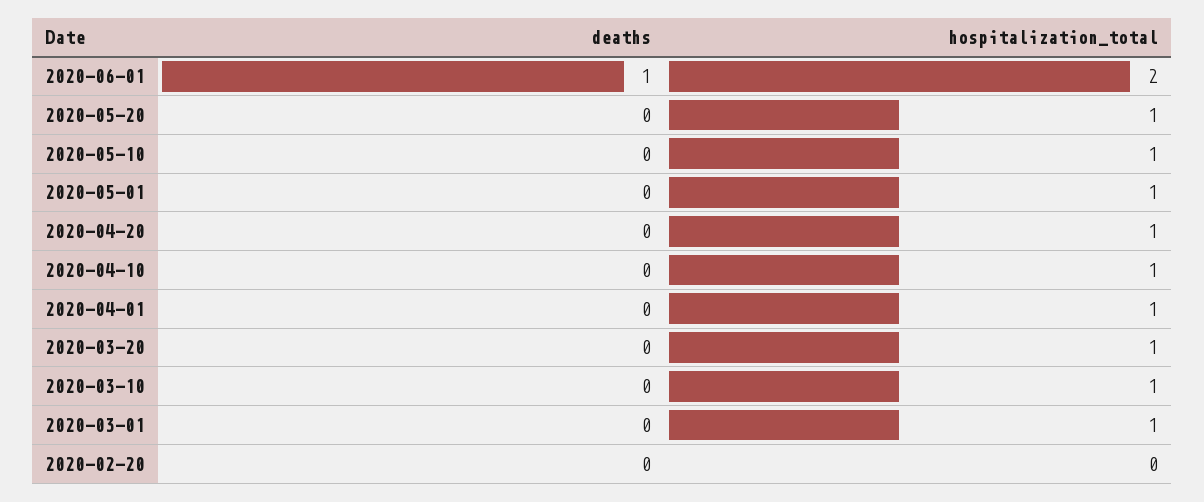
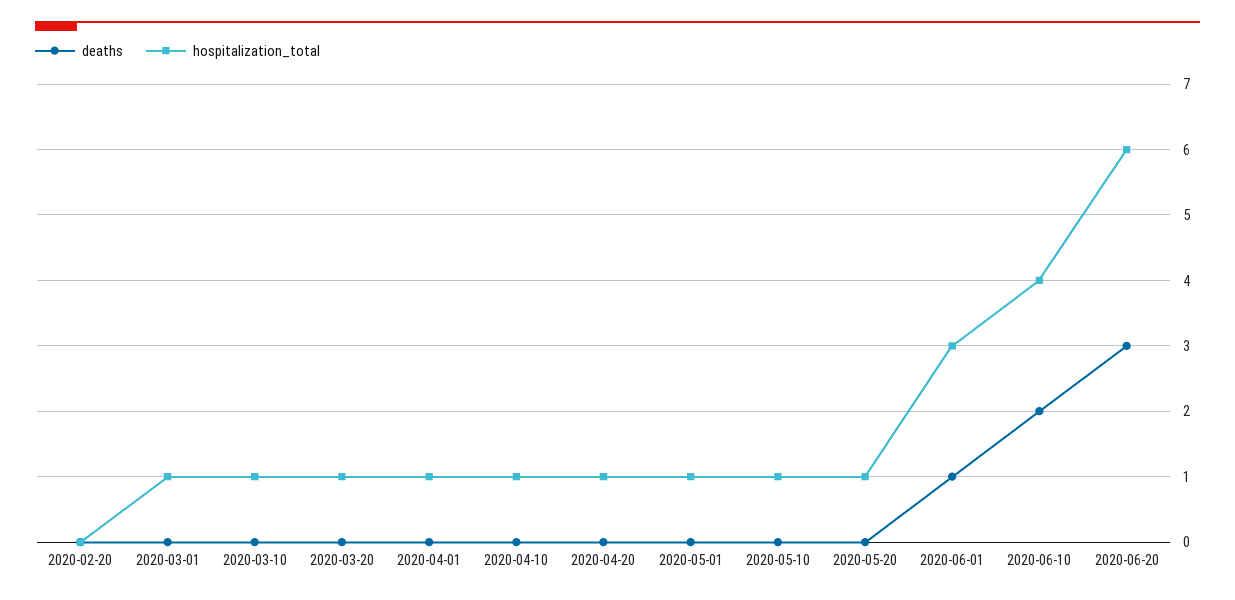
hospitalization_total, 2020-06-01: 2 -> 3
deaths, 2020-06-10: none -> 2
hospitalization_total, 2020-06-10: none -> 4
deaths, 2020-06-20: none -> 3
hospitalization_total, 2020-06-20: none -> 6

